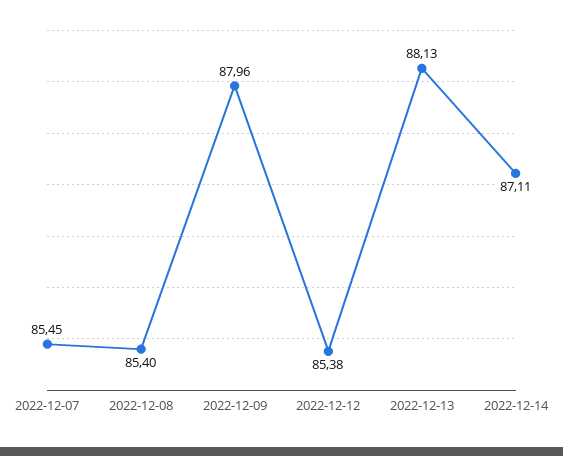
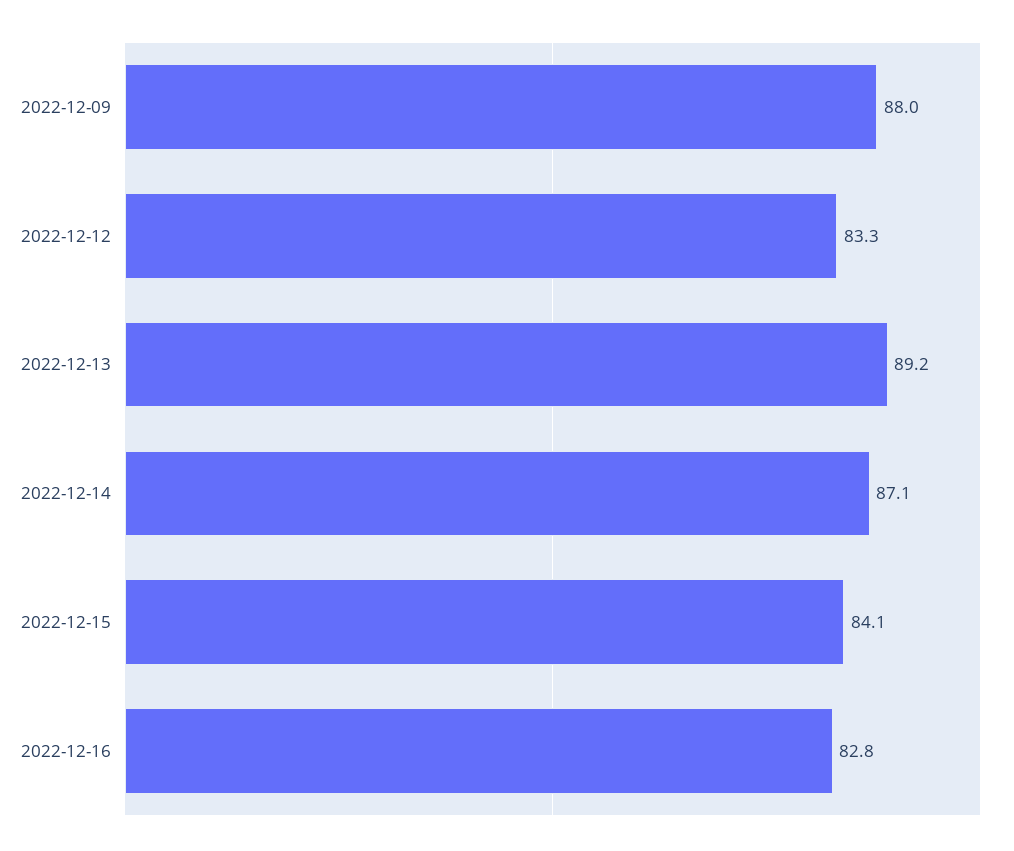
2022-12-07: 85.45 -> none
2022-12-08: 85.4 -> none
2022-12-12: 85.38 -> 83.3
2022-12-13: 88.13 -> 89.2
2022-12-15: none -> 84.1
2022-12-16: none -> 82.8

